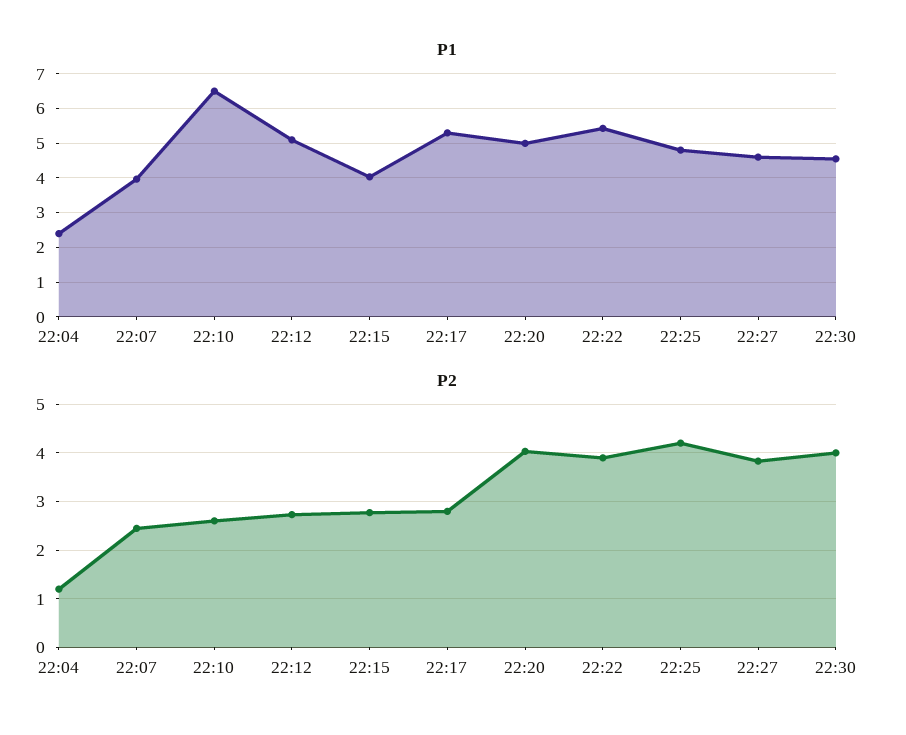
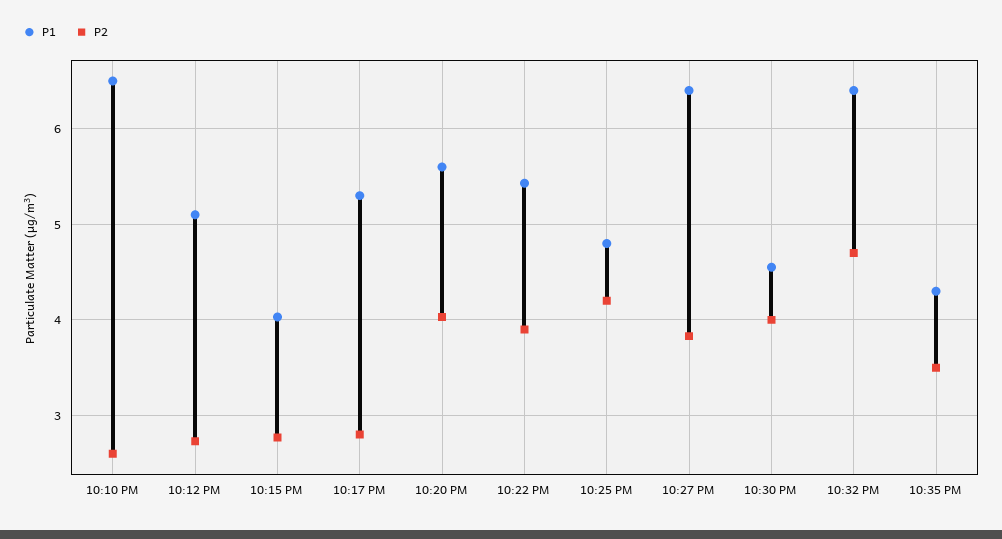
P1, 22:04: 2.4 -> none
P1, 22:07: 4 -> none
P1, 22:20: 5 -> 5.6
P1, 22:27: 4.6 -> 6.4
P2, 22:04: 1.2 -> none
P2, 22:07: 2.4 -> none
P1, 10:32 PM: none -> 6.4
P2, 10:32 PM: none -> 4.7
P1, 10:35 PM: none -> 4.3
P2, 10:35 PM: none -> 3.5

